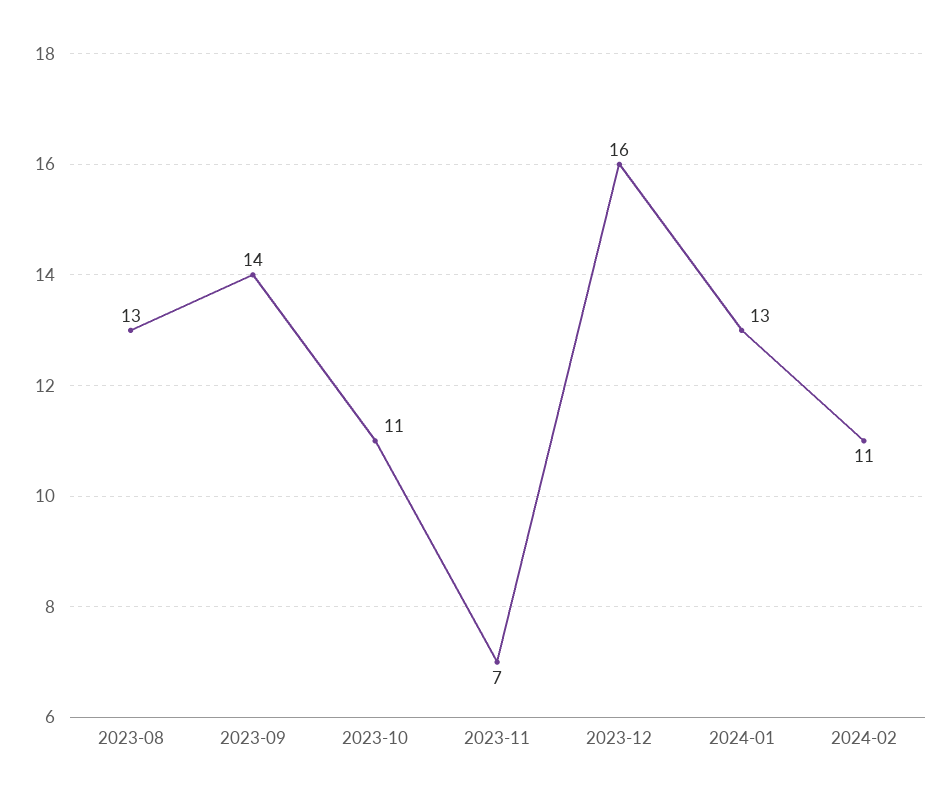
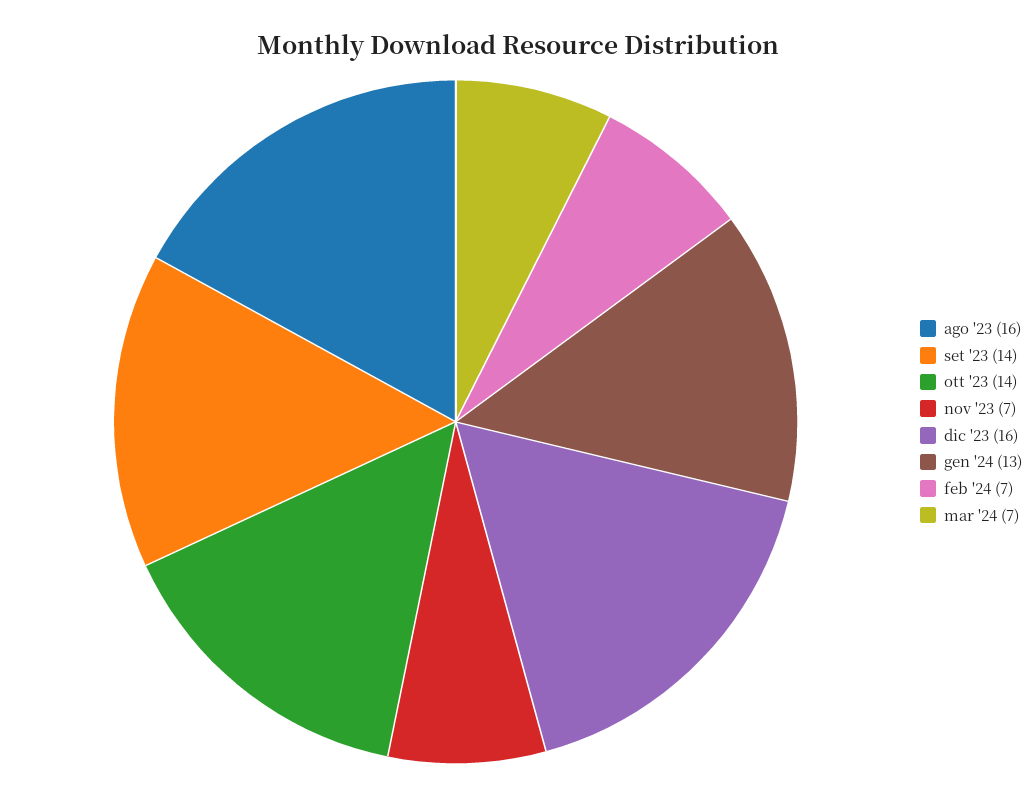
2023-08: 13 -> 16
2023-10: 11 -> 14
2024-02: 11 -> 7
mar '24: none -> 7

